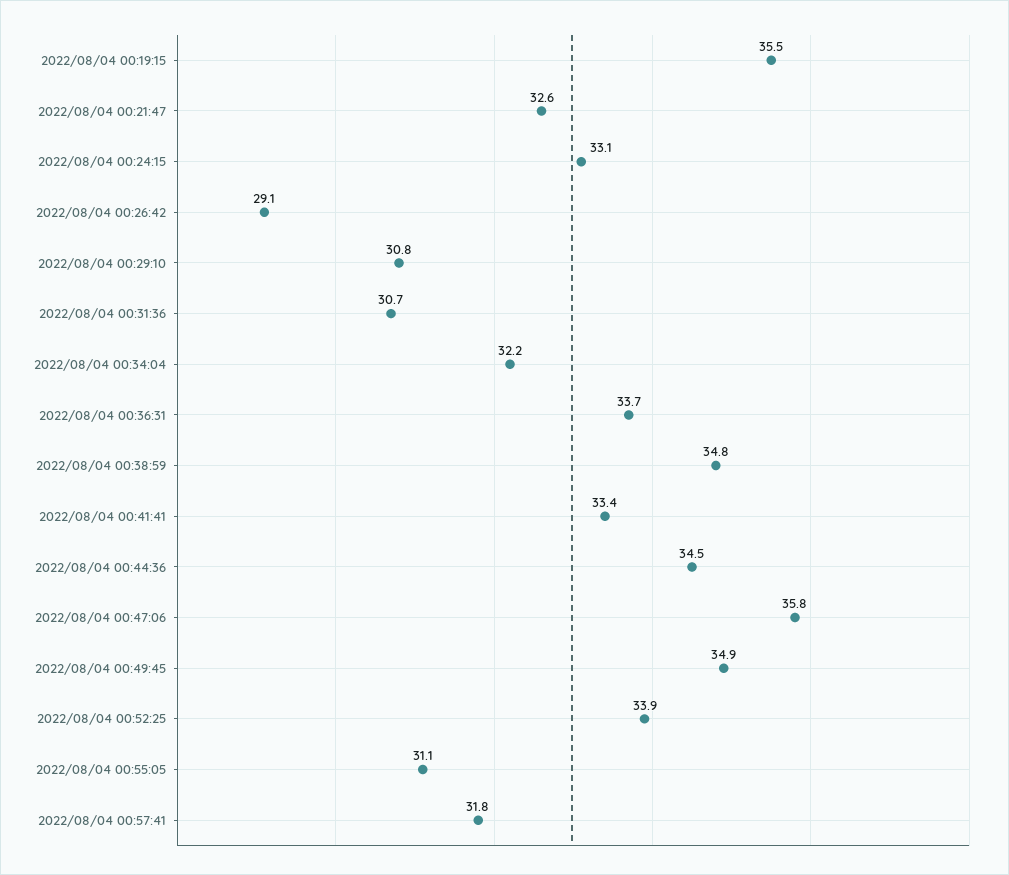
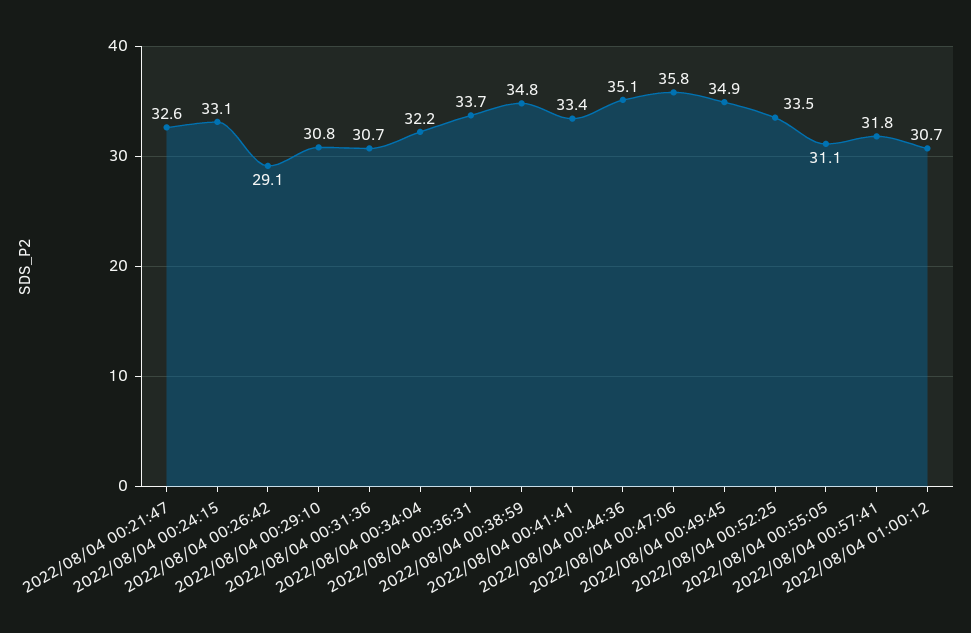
2022/08/04 00:19:15: 35.5 -> none
2022/08/04 00:44:36: 34.5 -> 35.1
2022/08/04 00:52:25: 33.9 -> 33.5
2022/08/04 01:00:12: none -> 30.7

